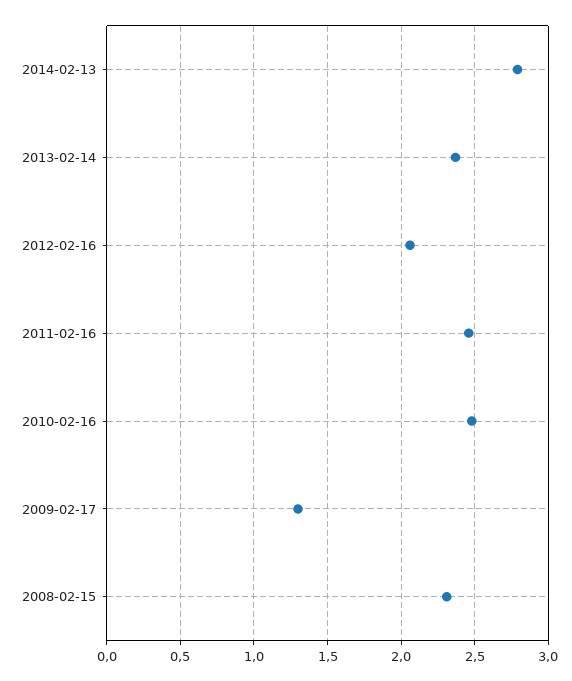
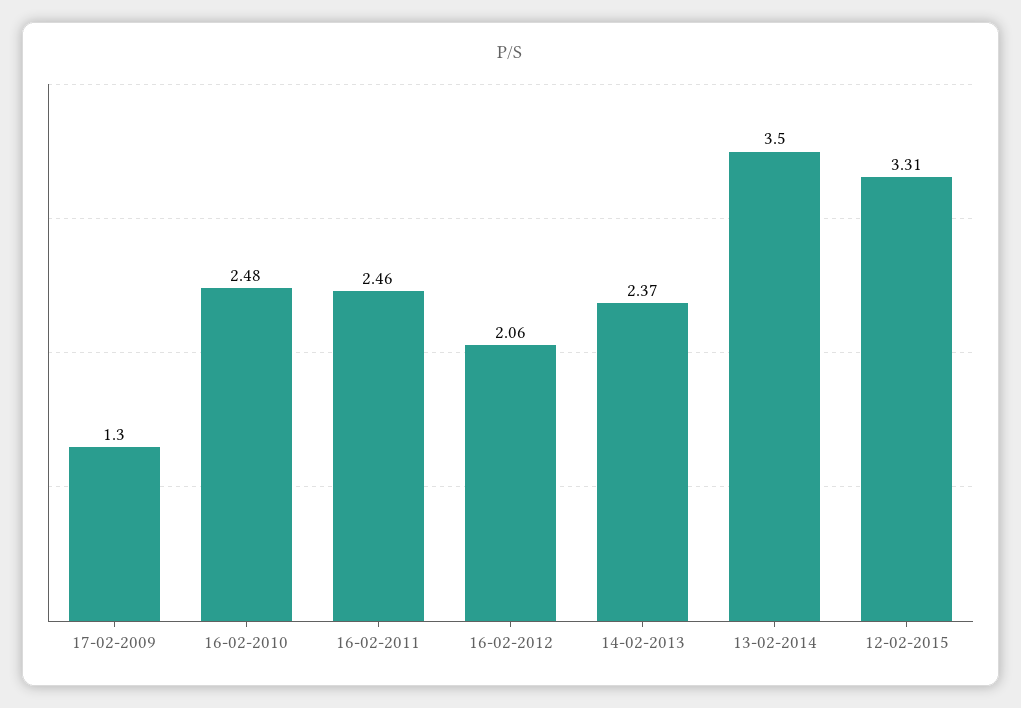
2014-02-13: 2.8 -> 3.5
2008-02-15: 2.3 -> none
12-02-2015: none -> 3.31

